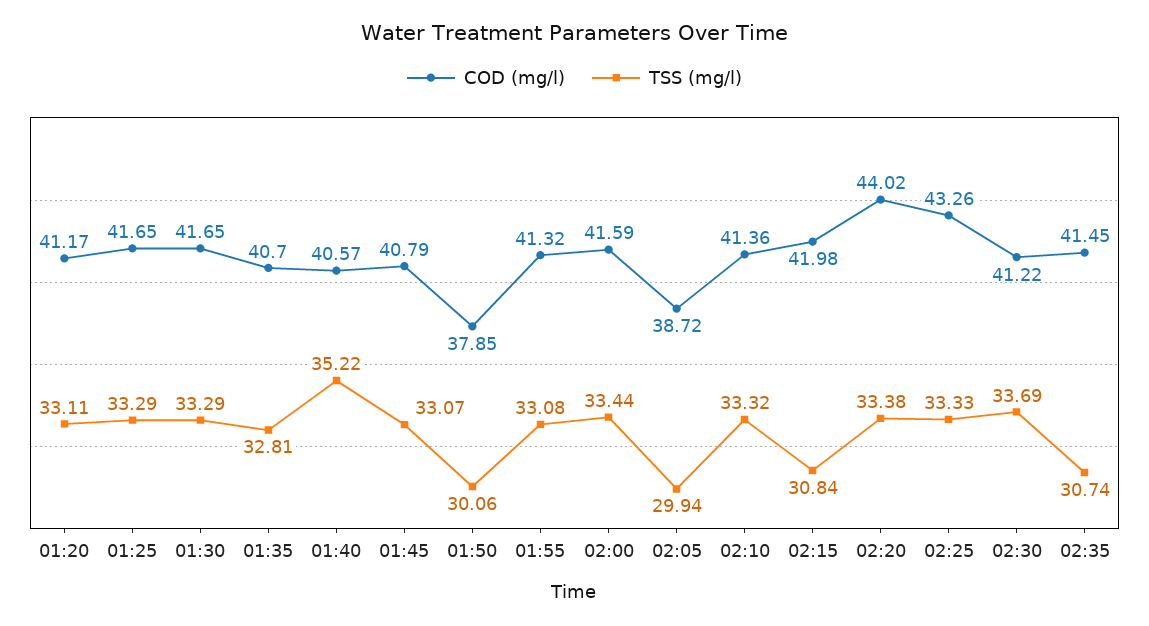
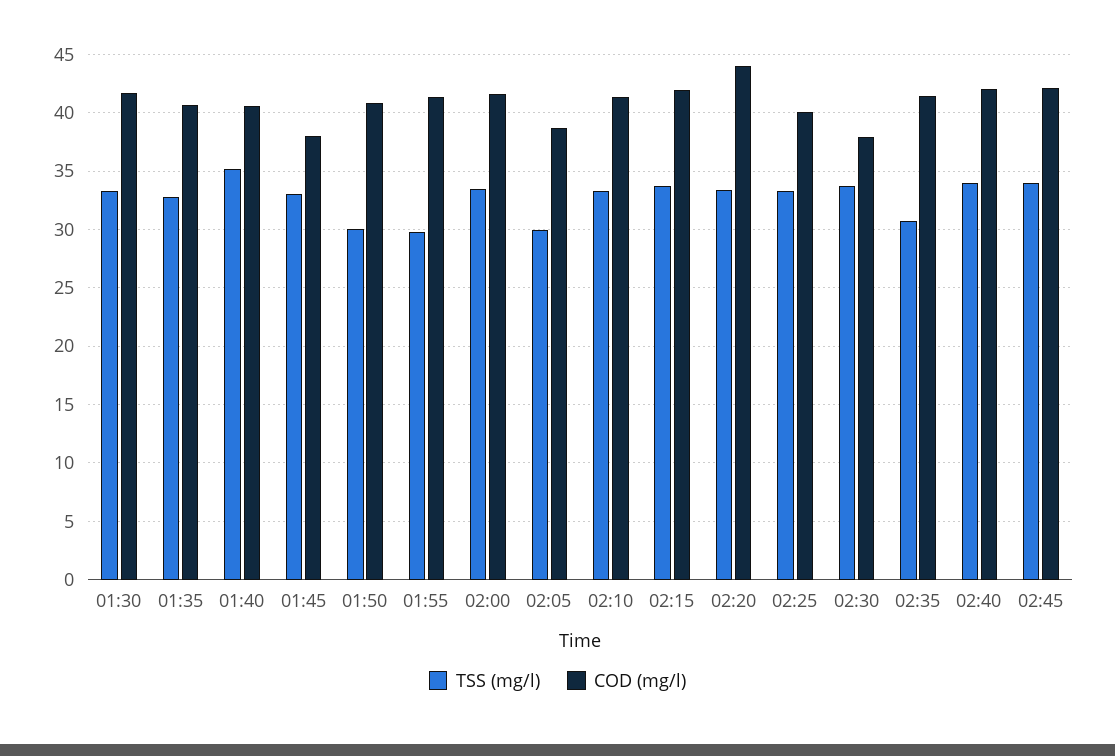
COD (mg/l), 01:20: 41.17 -> none
TSS (mg/l), 01:20: 33.11 -> none
COD (mg/l), 01:25: 41.65 -> none
TSS (mg/l), 01:25: 33.29 -> none
COD (mg/l), 01:45: 40.79 -> 38
COD (mg/l), 01:50: 37.85 -> 41
TSS (mg/l), 01:55: 33.08 -> 30
TSS (mg/l), 02:15: 30.84 -> 34
COD (mg/l), 02:25: 43.26 -> 40
COD (mg/l), 02:30: 41.22 -> 38
TSS (mg/l), 02:40: none -> 34
COD (mg/l), 02:40: none -> 42
TSS (mg/l), 02:45: none -> 34
COD (mg/l), 02:45: none -> 42

